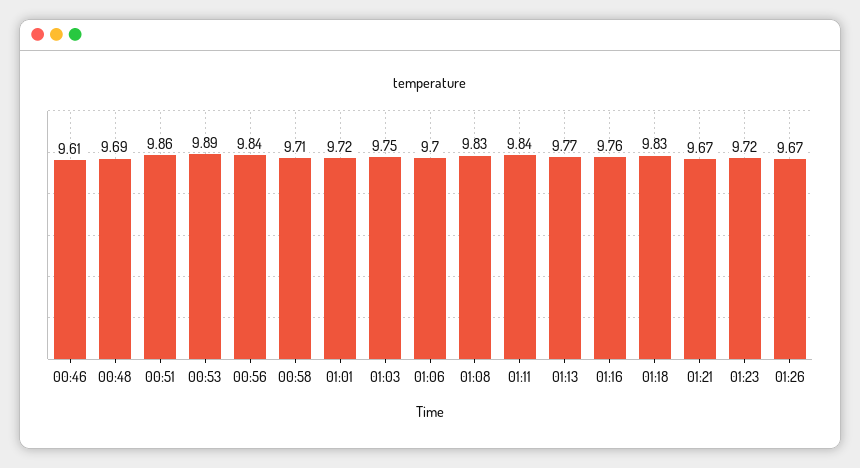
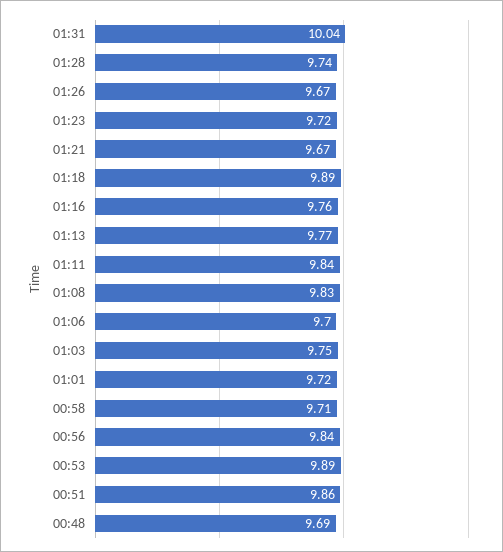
00:46: 9.61 -> none
01:18: 9.83 -> 9.89
01:31: none -> 10.04
01:28: none -> 9.74

